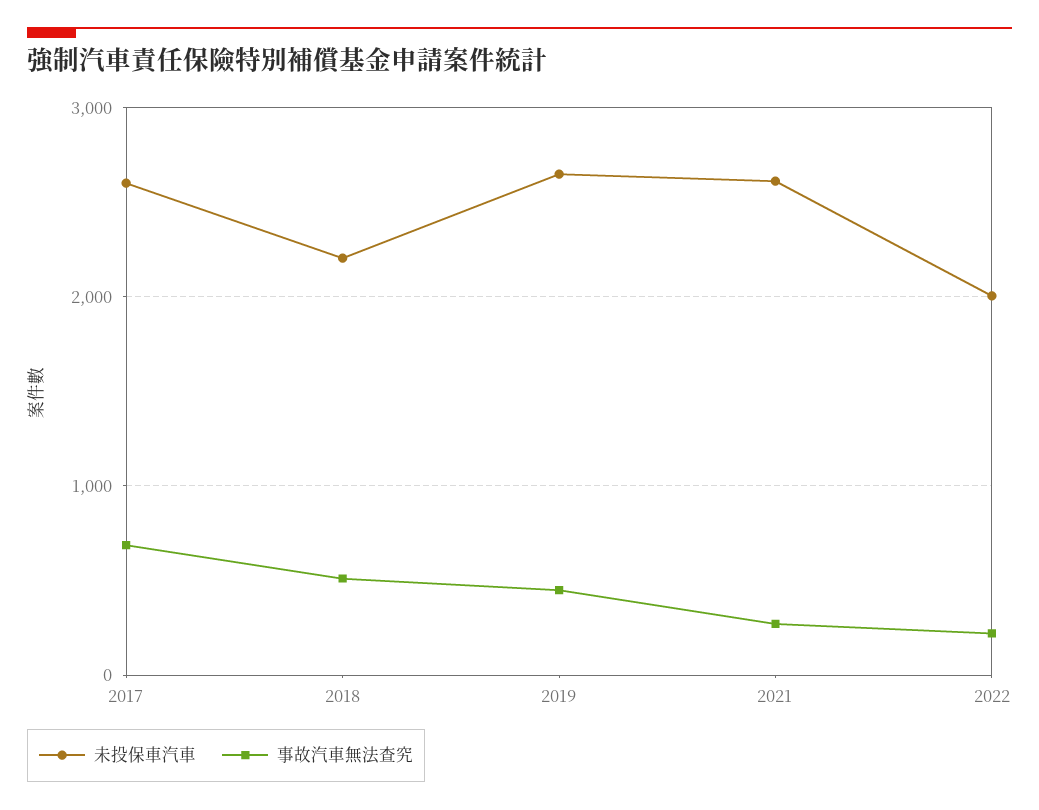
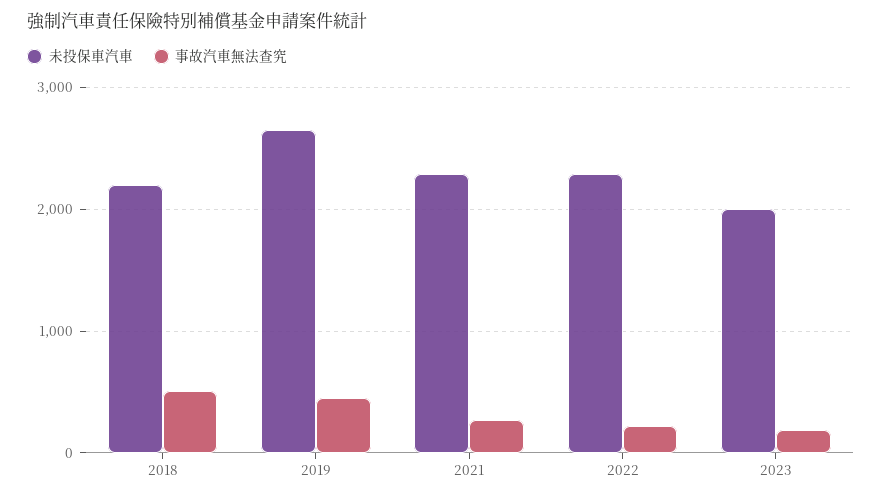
未投保車汽車, 2017: 2600 -> none
事故汽車無法查究, 2017: 700 -> none
未投保車汽車, 2021: 2600 -> 2300
未投保車汽車, 2022: 2000 -> 2300
未投保車汽車, 2023: none -> 2000
事故汽車無法查究, 2023: none -> 200

